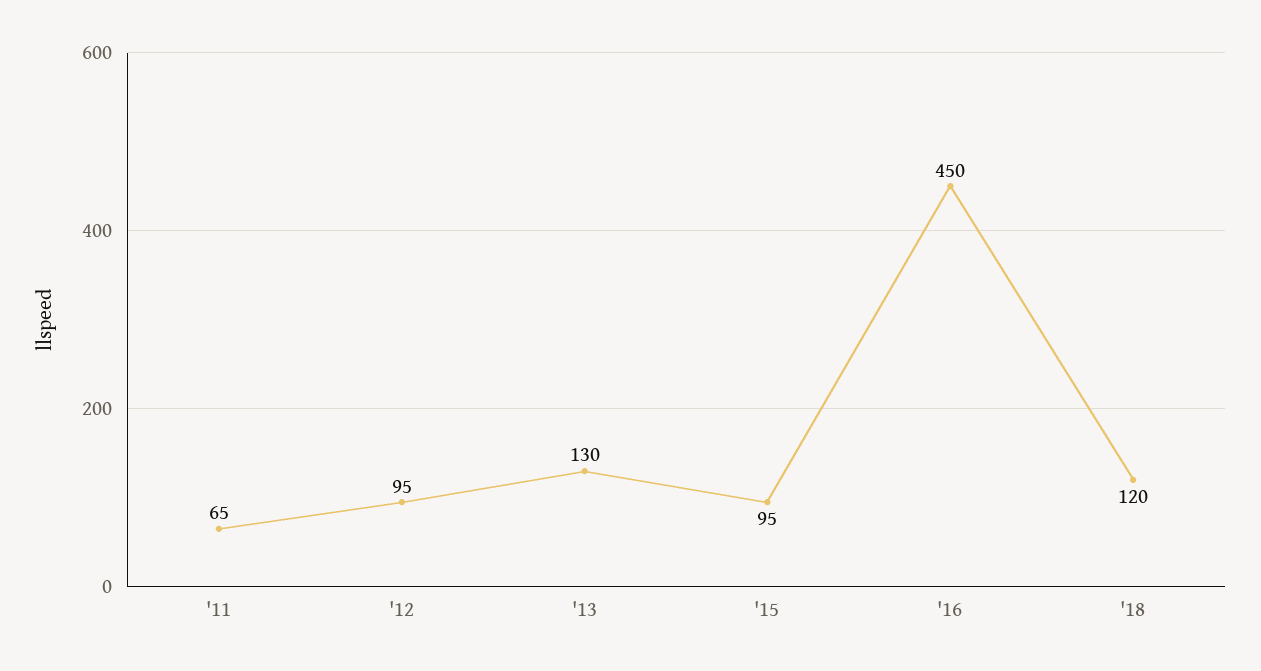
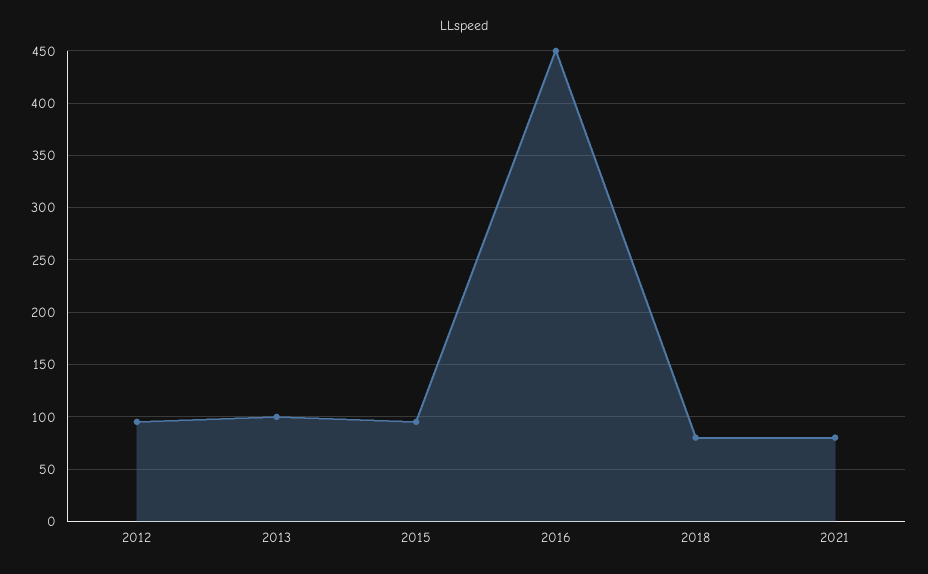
'11: 65 -> none
'13: 130 -> 100
'18: 120 -> 80
2021: none -> 80

